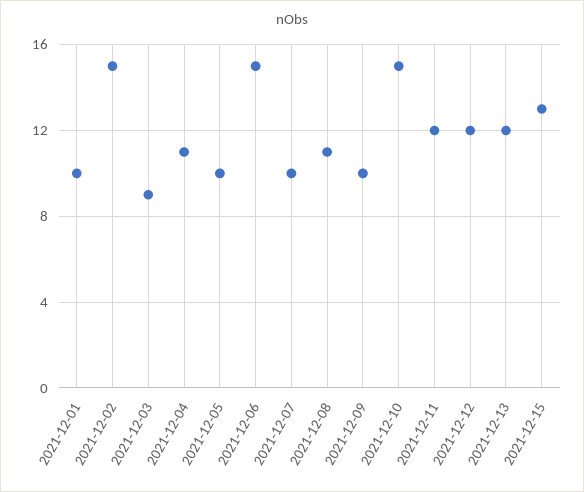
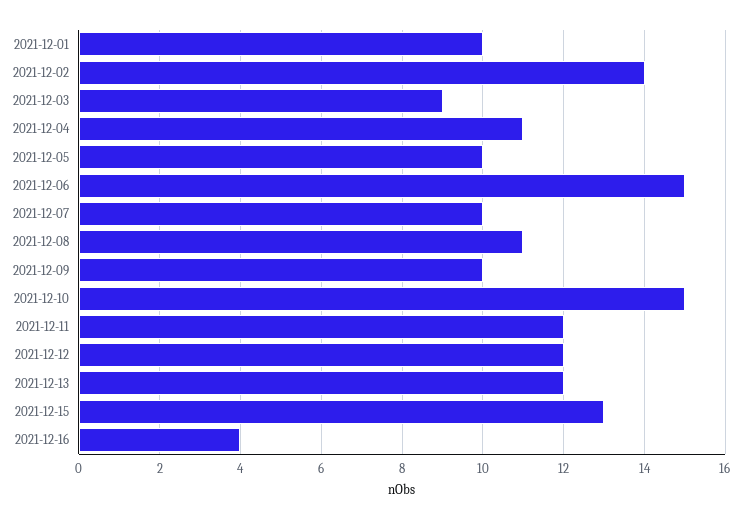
2021-12-02: 15 -> 14
2021-12-16: none -> 4

